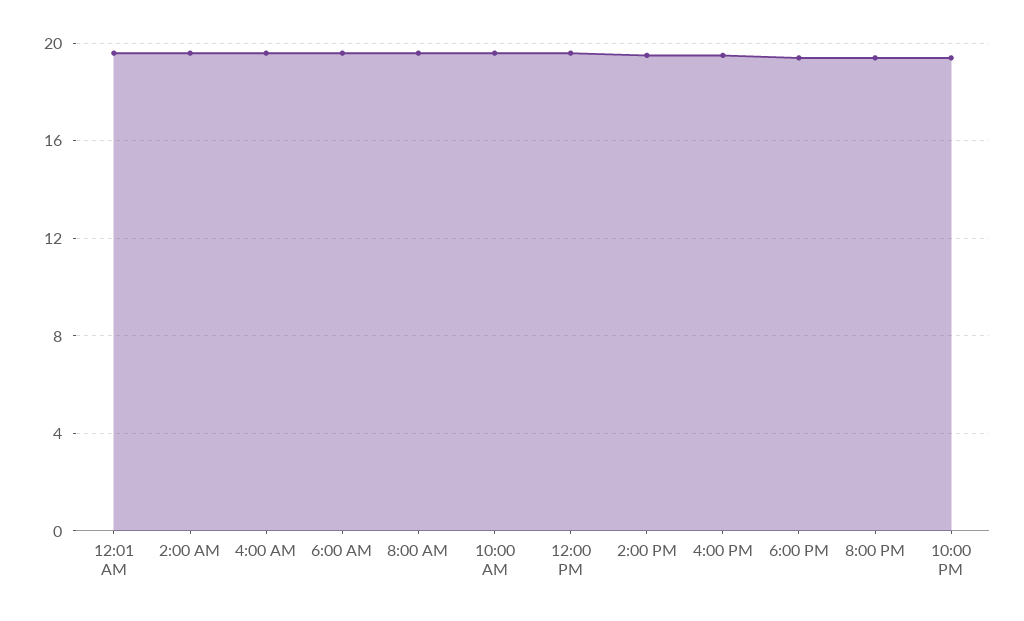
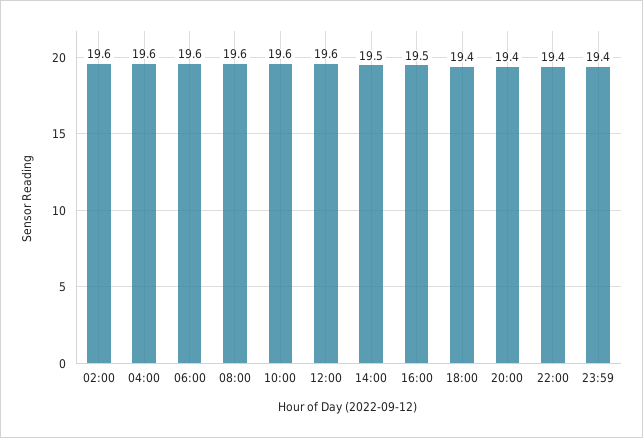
12:01 AM: 19.5 -> none
23:59: none -> 19.4

